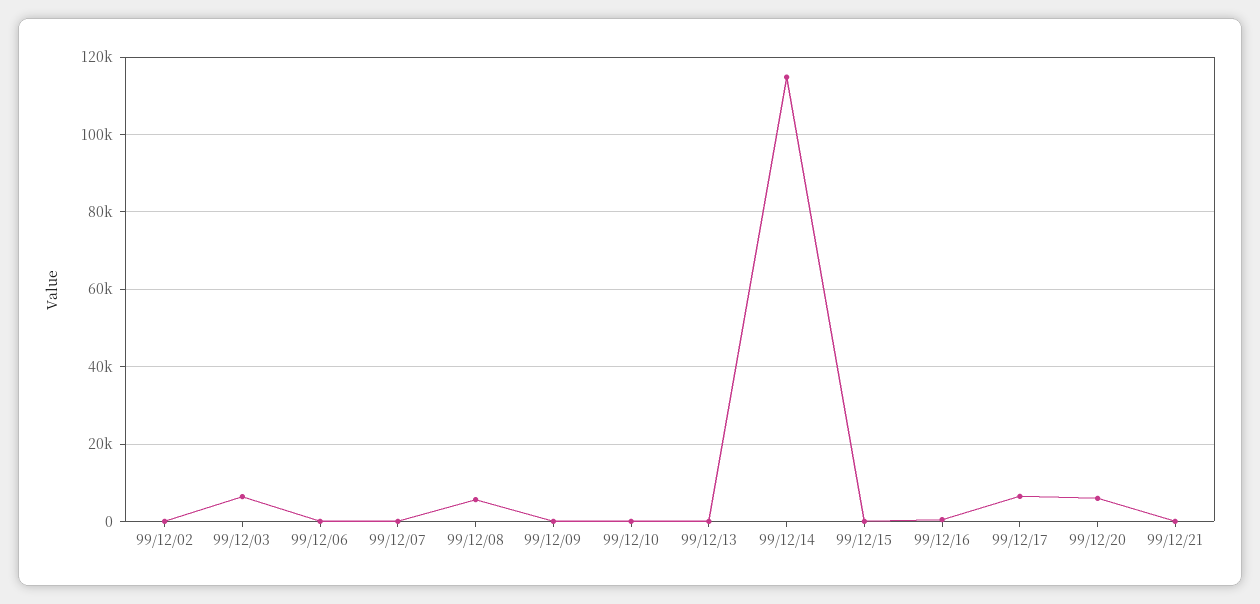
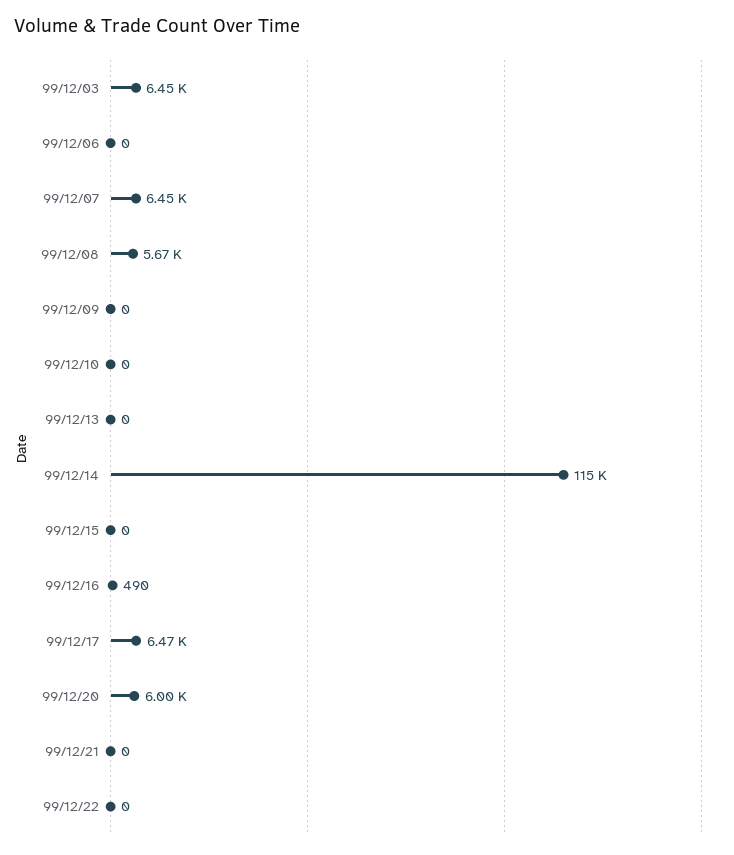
99/12/02: 0 -> none
99/12/07: 0 -> 6450
99/12/22: none -> 0

